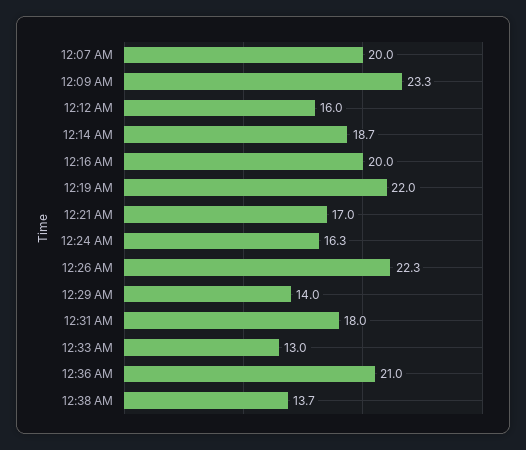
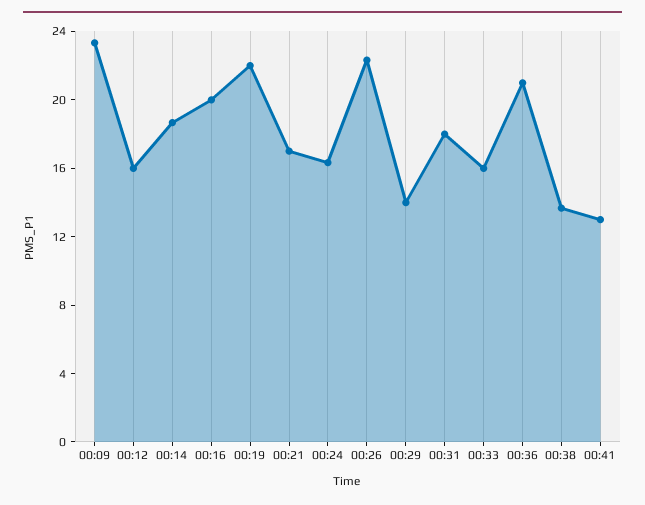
12:07 AM: 20 -> none
12:33 AM: 13 -> 16
00:41: none -> 13

